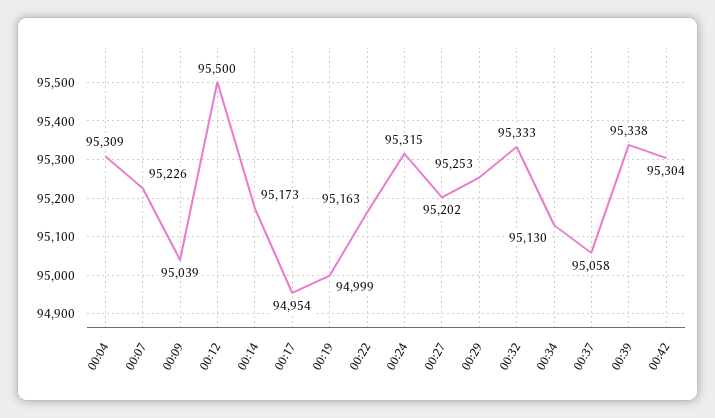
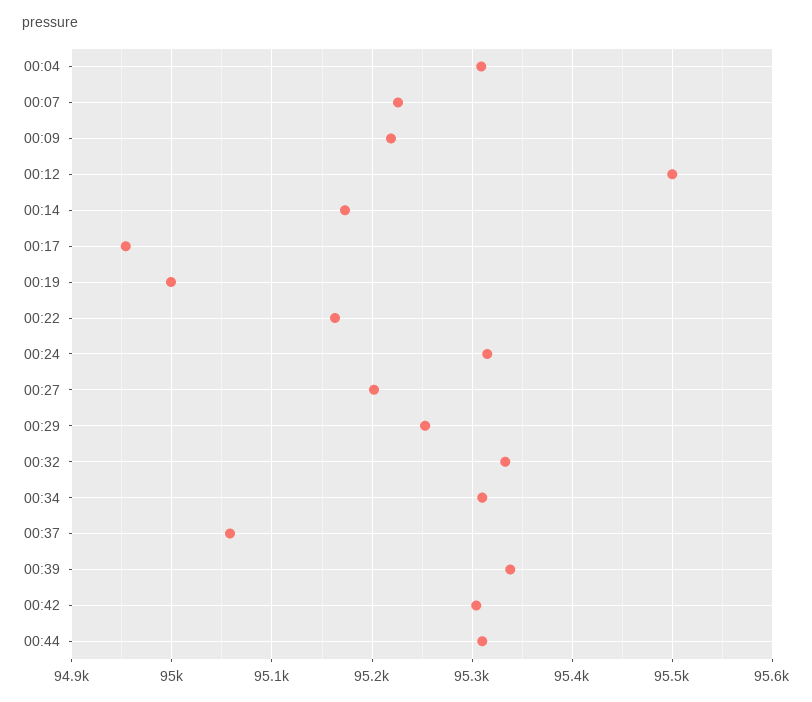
00:09: 95039 -> 95220
00:34: 95130 -> 95310
00:44: none -> 95310

